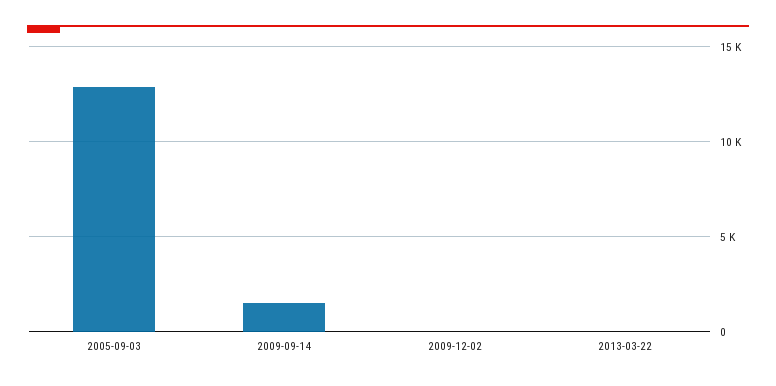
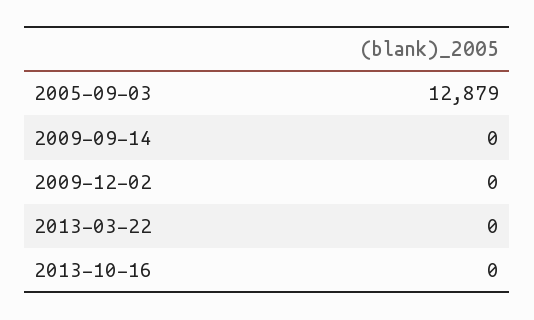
2009-09-14: 1500 -> 0
2013-10-16: none -> 0

